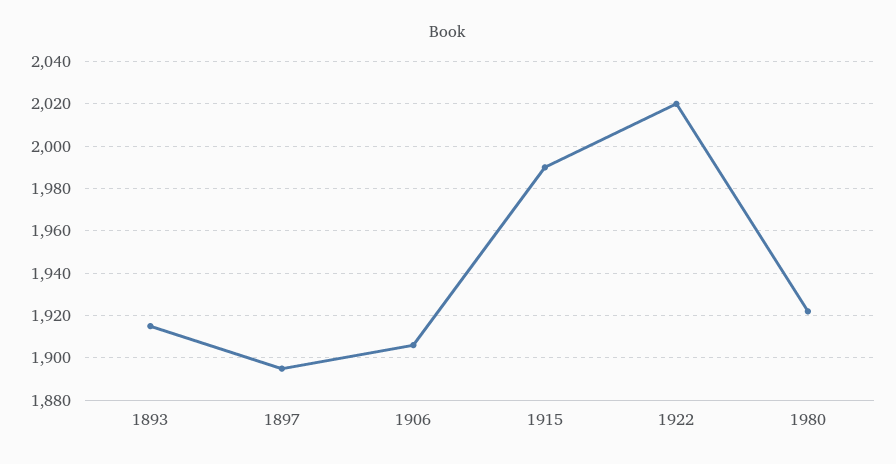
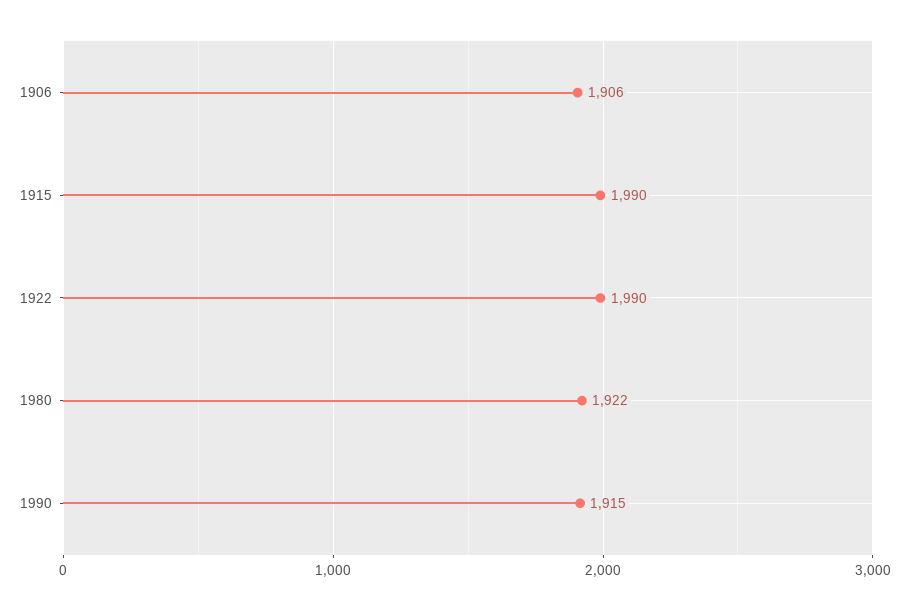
1893: 1915 -> none
1897: 1895 -> none
1922: 2020 -> 1990
1990: none -> 1915

